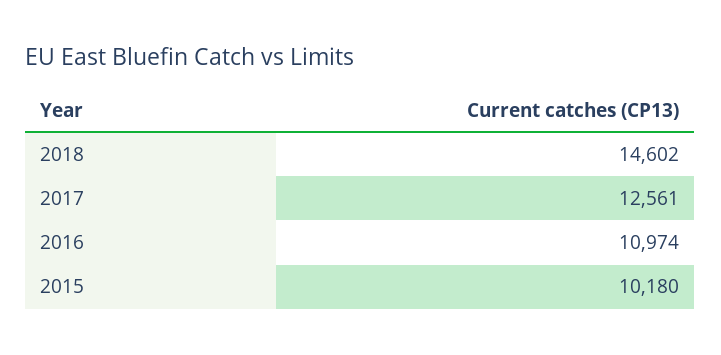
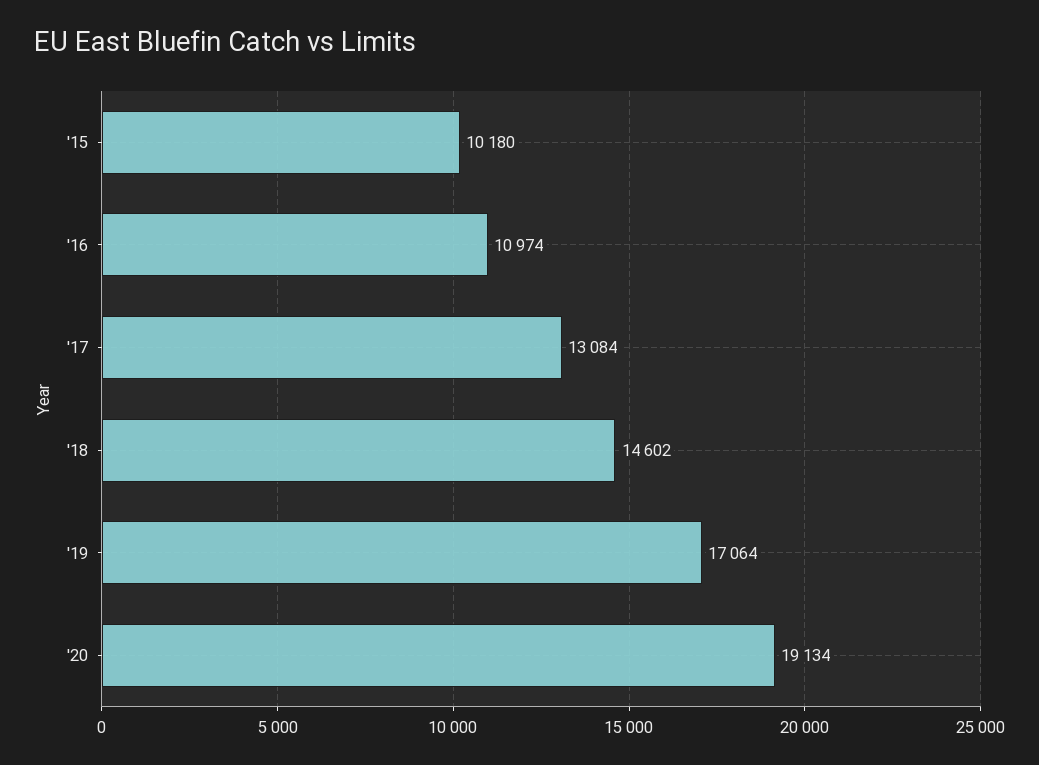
2017: 12561 -> 13084
'19: none -> 17064
'20: none -> 19134

